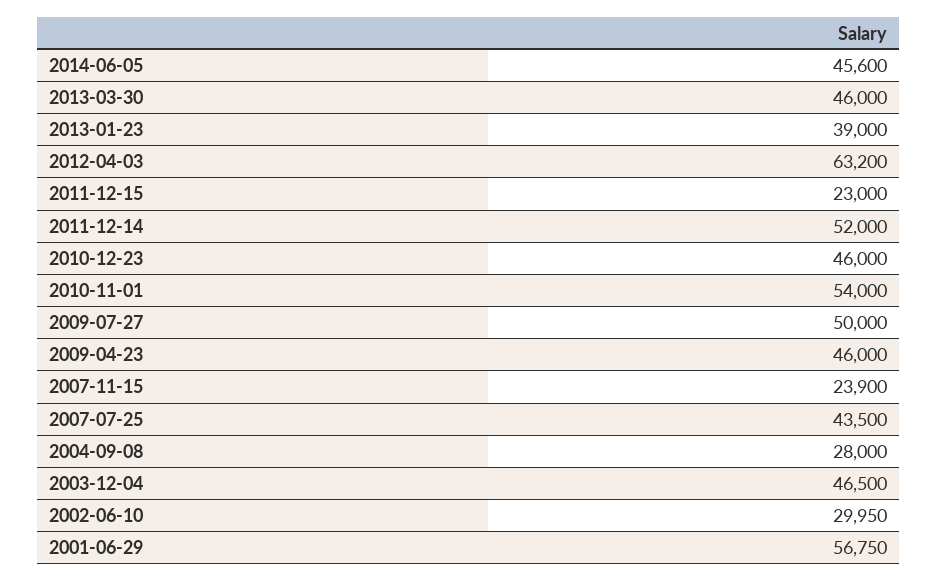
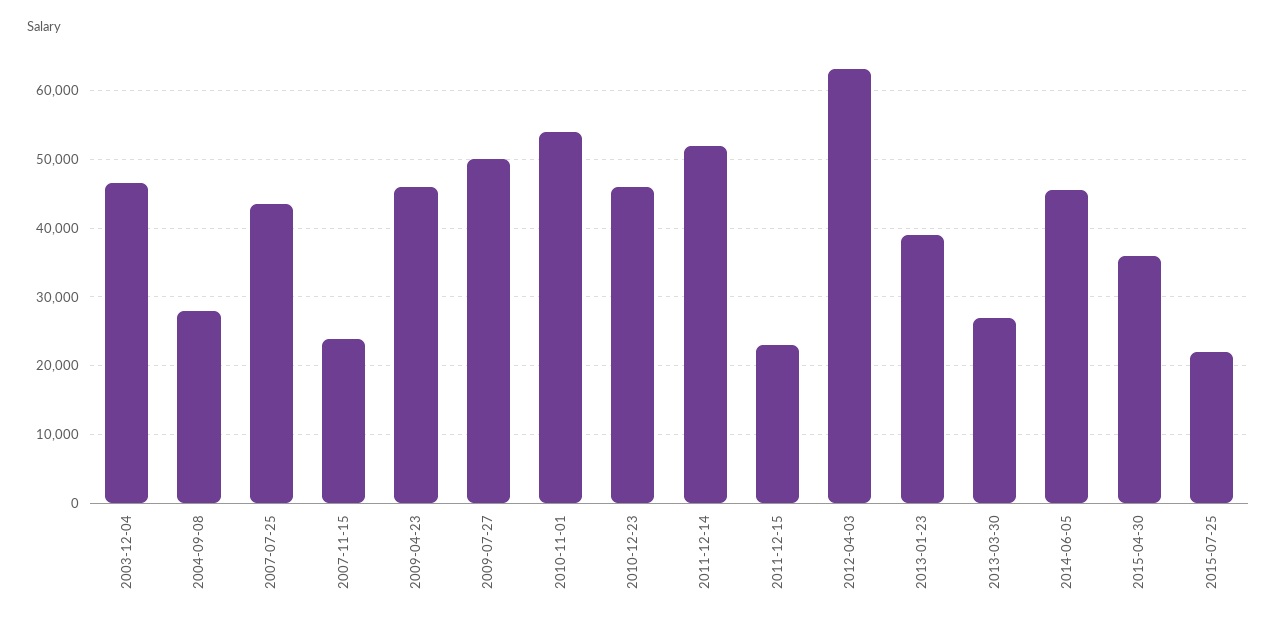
2013-03-30: 46000 -> 27000
2002-06-10: 29950 -> none
2001-06-29: 56750 -> none
2015-04-30: none -> 36000
2015-07-25: none -> 22000

